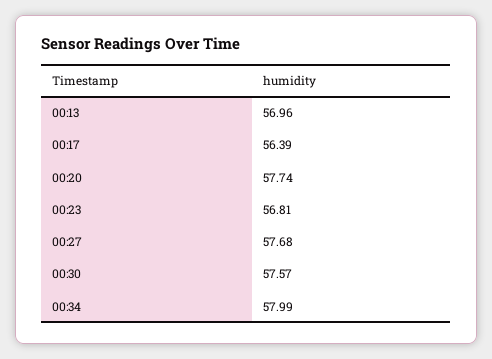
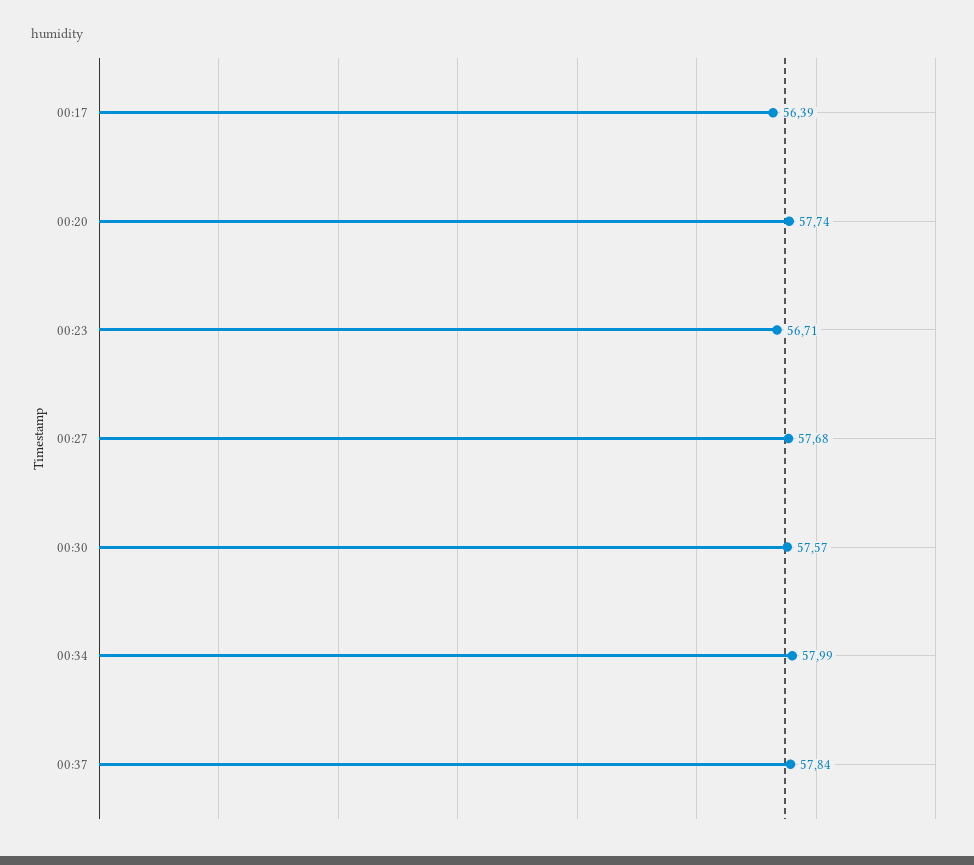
00:13: 56.96 -> none
00:23: 56.81 -> 56.71
00:37: none -> 57.84

